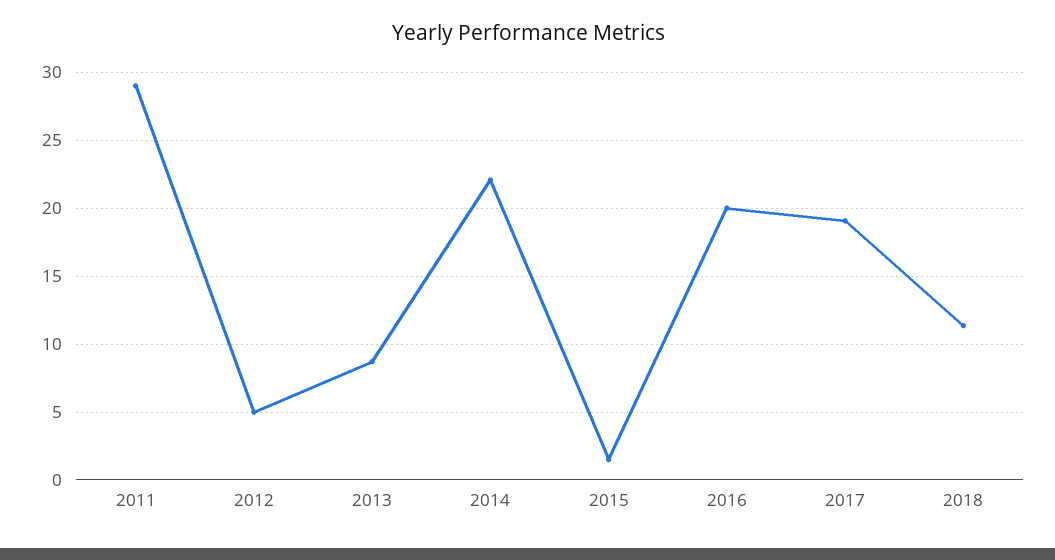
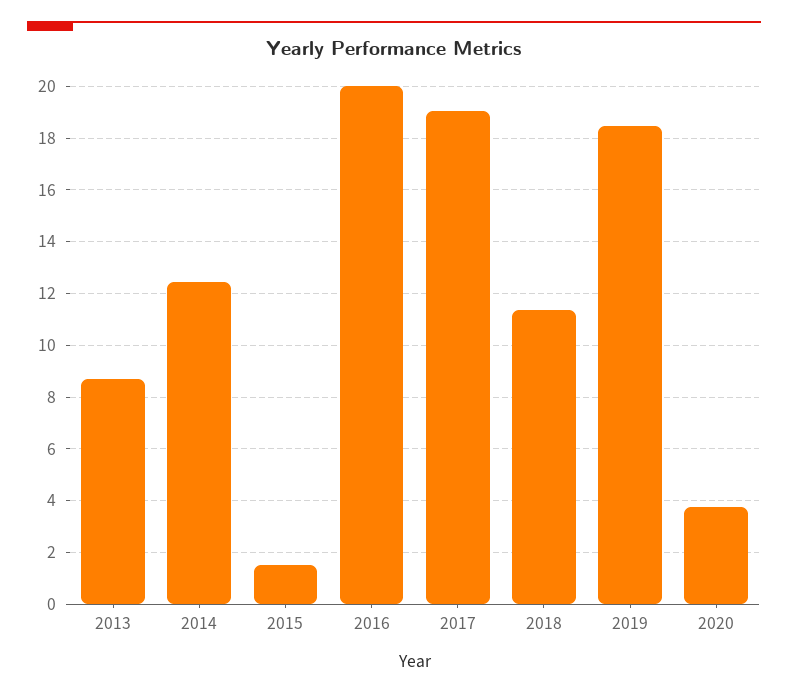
2011: 29 -> none
2012: 5 -> none
2014: 22 -> 12.5
2019: none -> 18.5
2020: none -> 3.75

